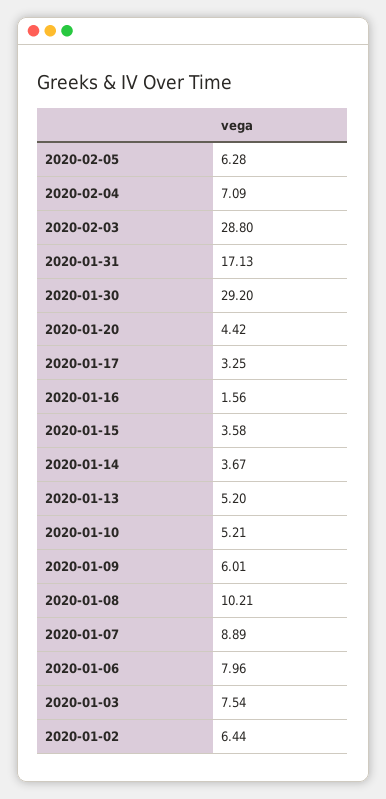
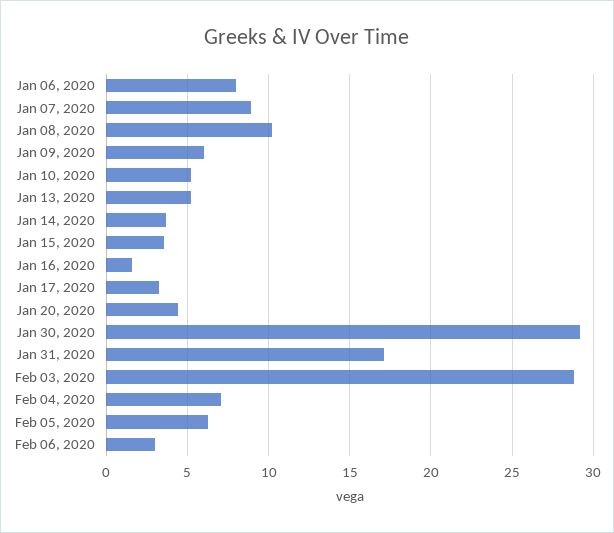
2020-01-03: 7.54 -> none
2020-01-02: 6.44 -> none
Feb 06, 2020: none -> 3

